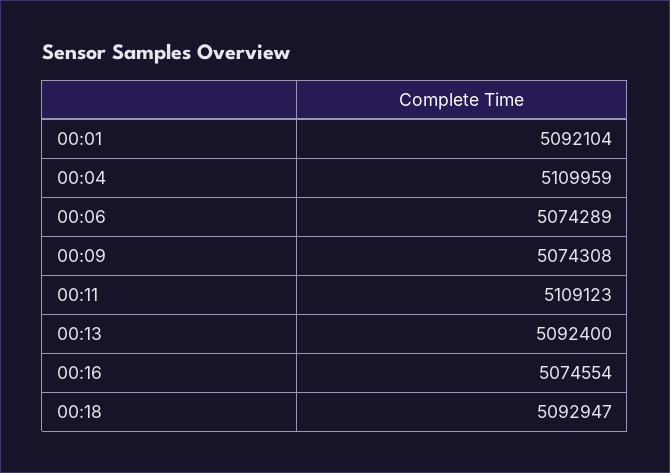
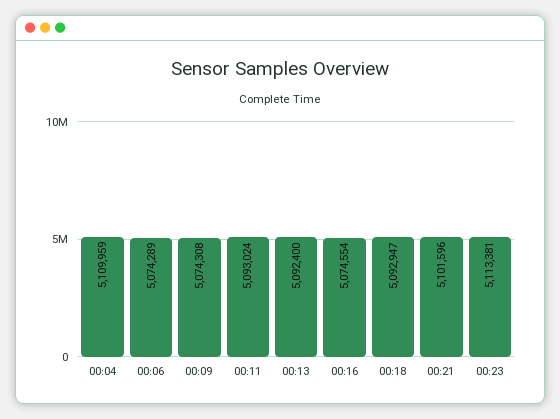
00:01: 5092104 -> none
00:11: 5109123 -> 5093024
00:21: none -> 5101596
00:23: none -> 5113381

